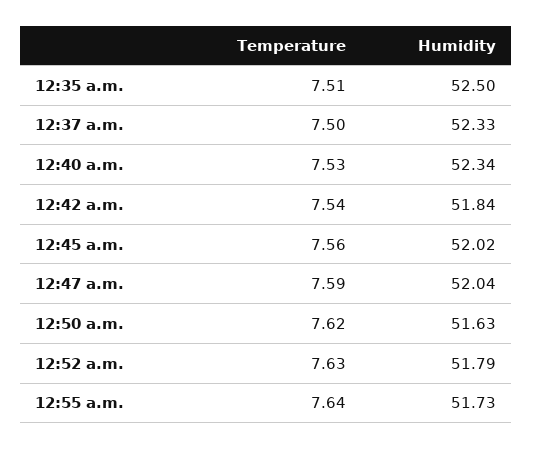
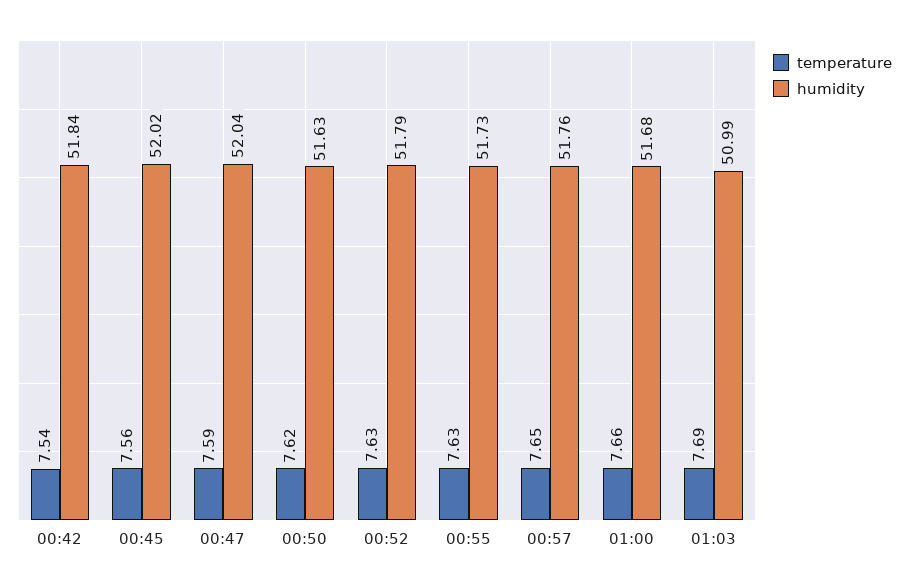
Temperature, 12:35 a.m.: 7.51 -> none
Humidity, 12:35 a.m.: 52.5 -> none
Temperature, 12:37 a.m.: 7.5 -> none
Humidity, 12:37 a.m.: 52.33 -> none
Temperature, 12:40 a.m.: 7.53 -> none
Humidity, 12:40 a.m.: 52.34 -> none
Temperature, 12:55 a.m.: 7.64 -> 7.63
Temperature, 00:57: none -> 7.65
Humidity, 00:57: none -> 51.76
Temperature, 01:00: none -> 7.66
Humidity, 01:00: none -> 51.68
Temperature, 01:03: none -> 7.69
Humidity, 01:03: none -> 50.99

